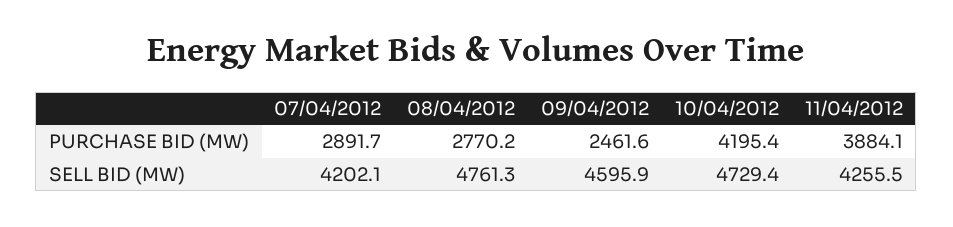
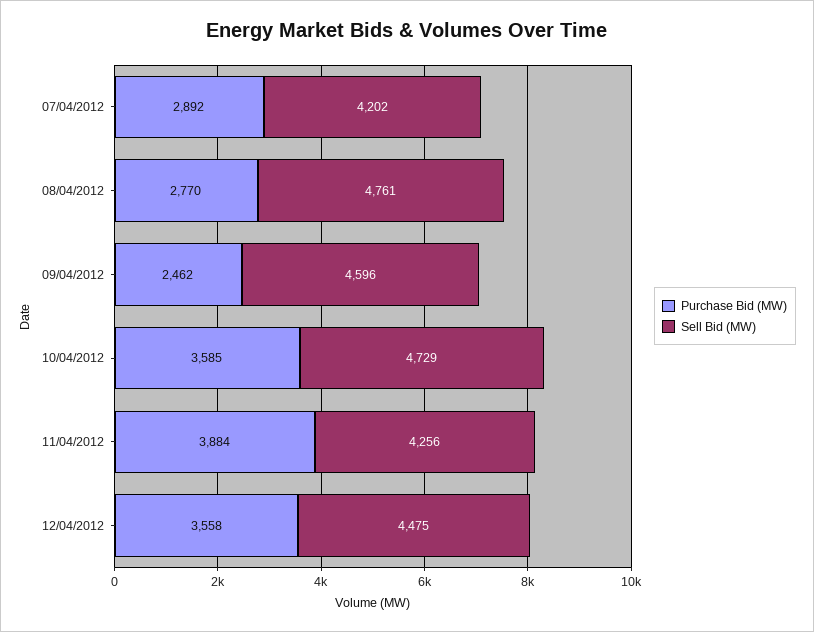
PURCHASE BID (MW), 10/04/2012: 4195.4 -> 3585
PURCHASE BID (MW), 12/04/2012: none -> 3558
SELL BID (MW), 12/04/2012: none -> 4475

